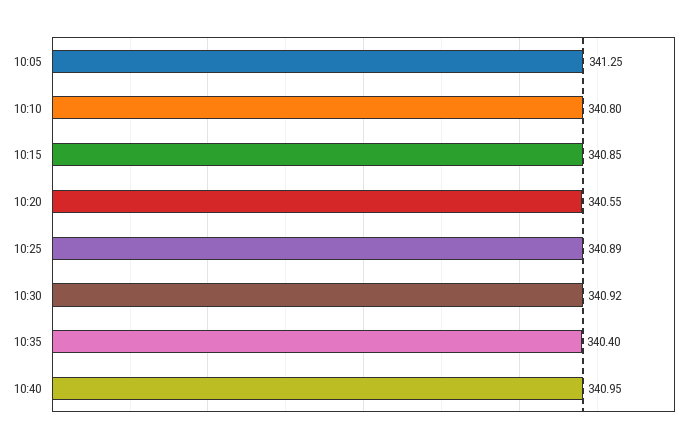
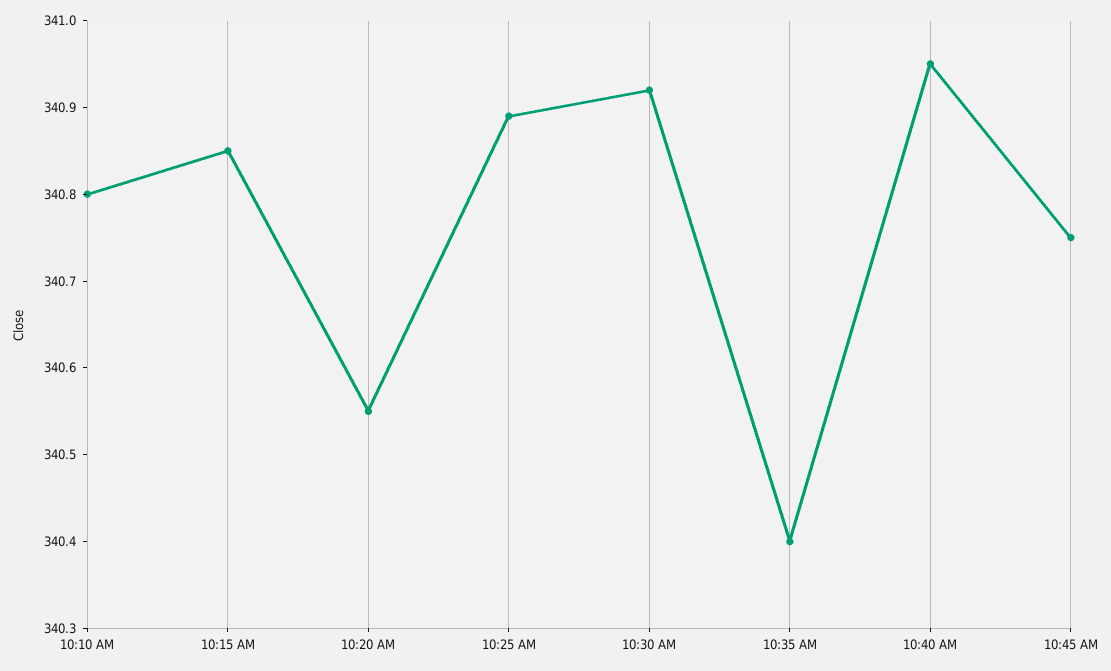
10:05: 341.25 -> none
10:45 AM: none -> 340.75

